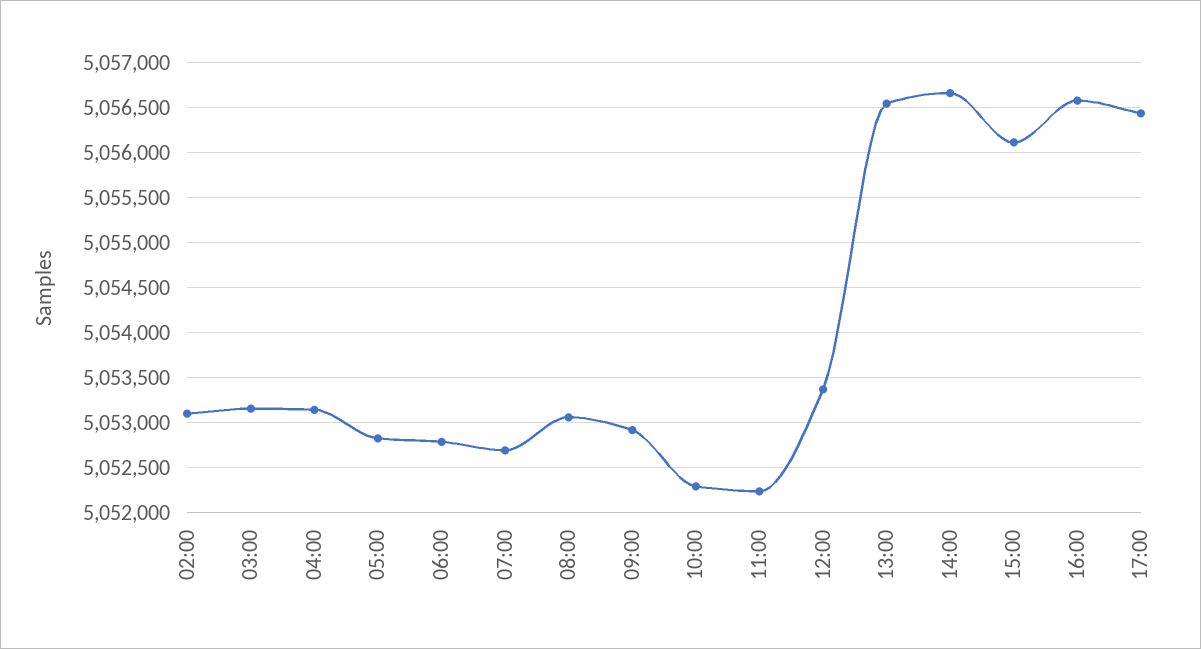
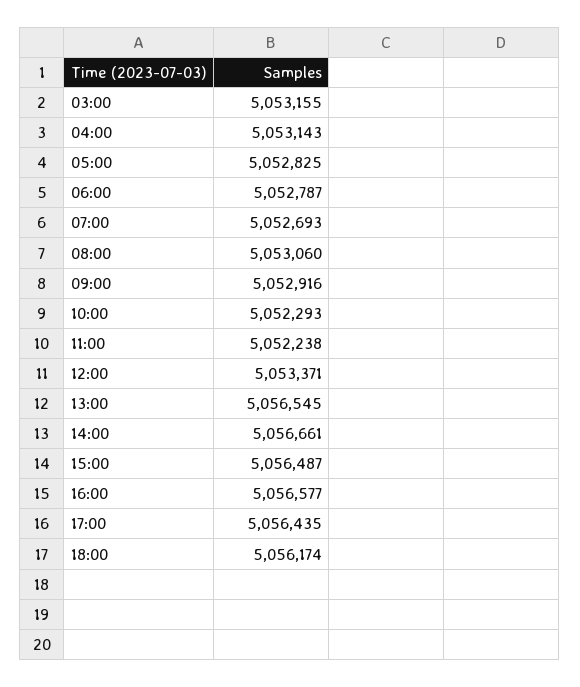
02:00: 5053100 -> none
15:00: 5056100 -> 5056487
18:00: none -> 5056174

